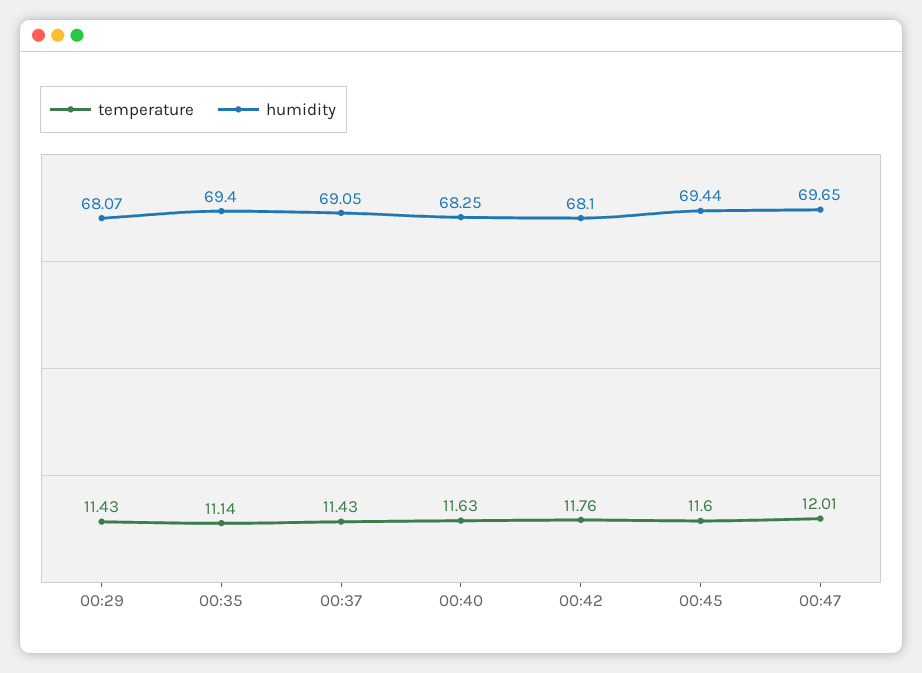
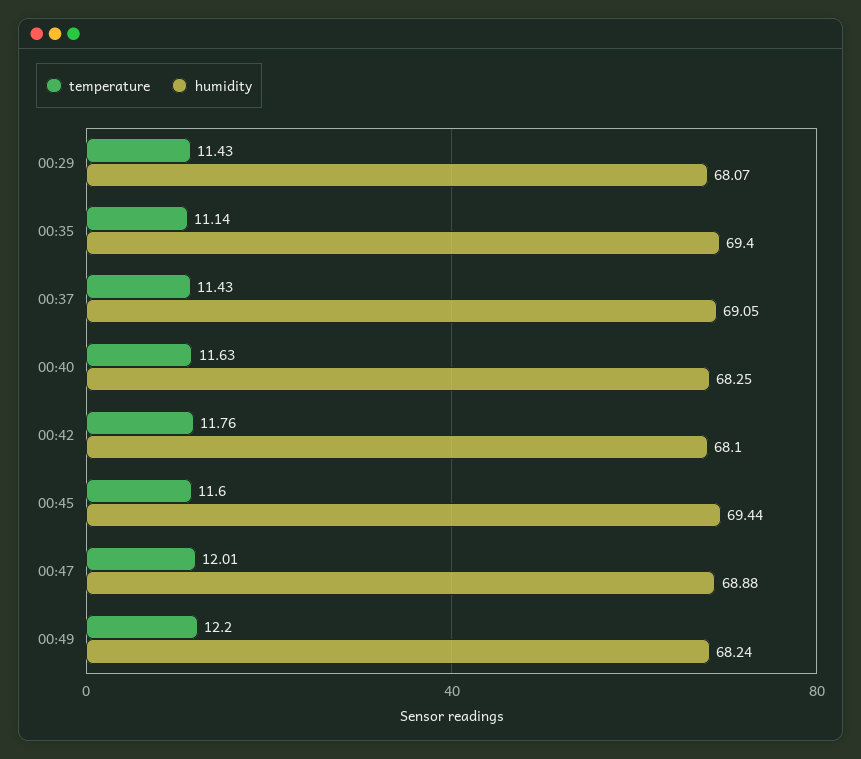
humidity, 00:47: 69.65 -> 68.88
temperature, 00:49: none -> 12.2
humidity, 00:49: none -> 68.24

